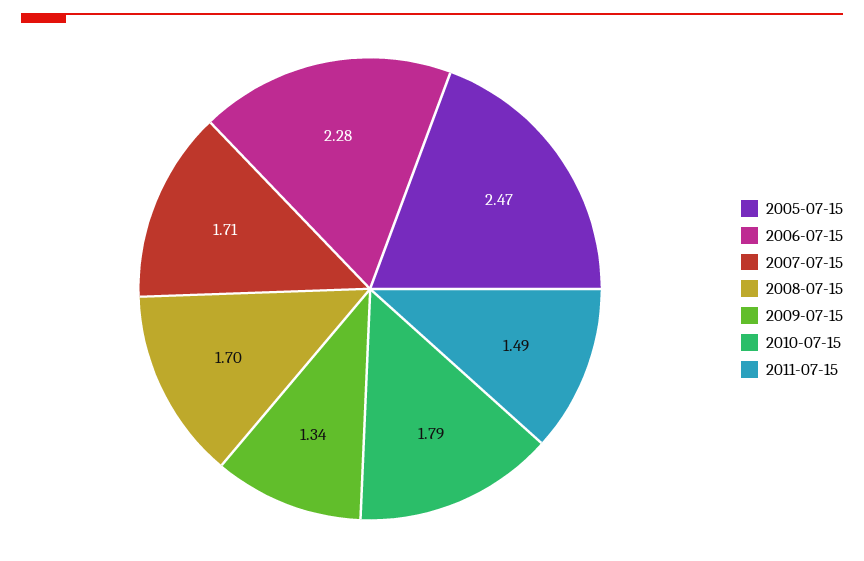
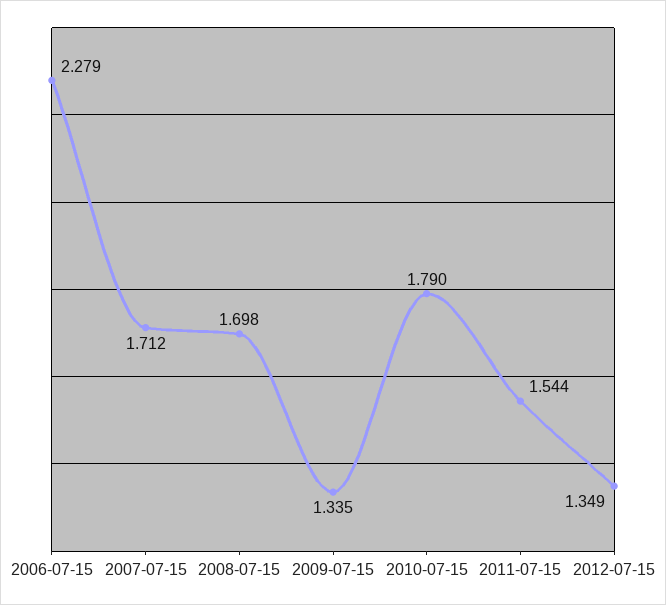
2005-07-15: 2.47 -> none
2011-07-15: 1.49 -> 1.544
2012-07-15: none -> 1.349

